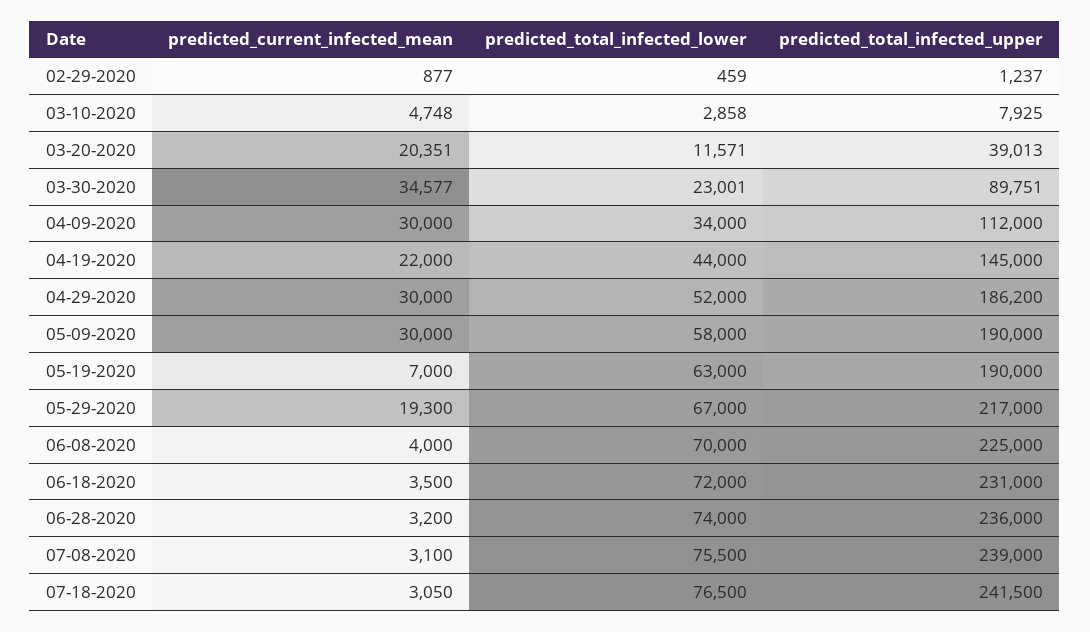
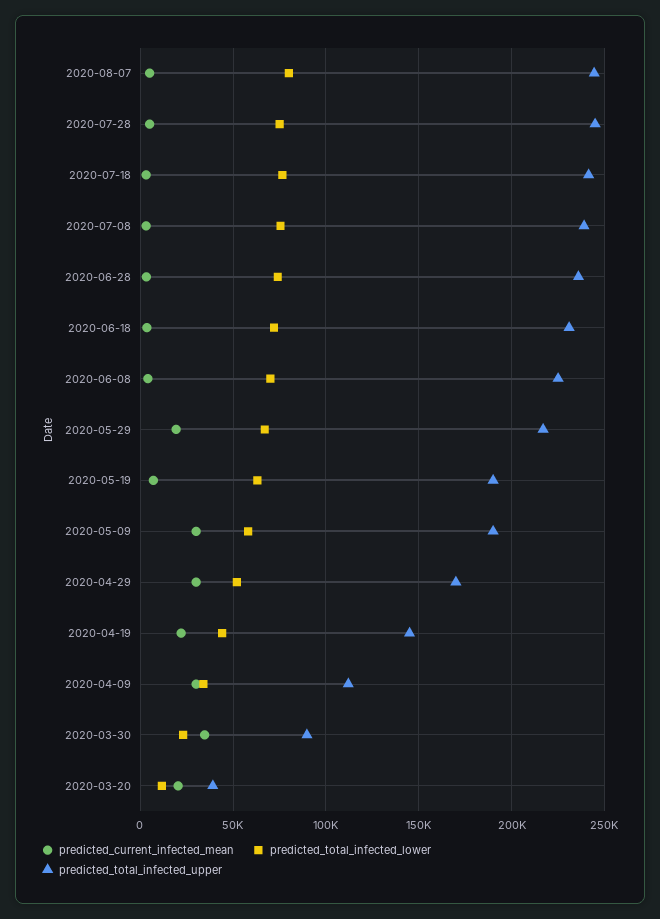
predicted_current_infected_mean, 02-29-2020: 877 -> none
predicted_total_infected_lower, 02-29-2020: 459 -> none
predicted_total_infected_upper, 02-29-2020: 1237 -> none
predicted_current_infected_mean, 03-10-2020: 4748 -> none
predicted_total_infected_lower, 03-10-2020: 2858 -> none
predicted_total_infected_upper, 03-10-2020: 7925 -> none
predicted_total_infected_upper, 04-29-2020: 186200 -> 170000
predicted_current_infected_mean, 2020-08-07: none -> 5000
predicted_total_infected_lower, 2020-08-07: none -> 80000
predicted_total_infected_upper, 2020-08-07: none -> 245000
predicted_current_infected_mean, 2020-07-28: none -> 5000
predicted_total_infected_lower, 2020-07-28: none -> 75000
predicted_total_infected_upper, 2020-07-28: none -> 245000

